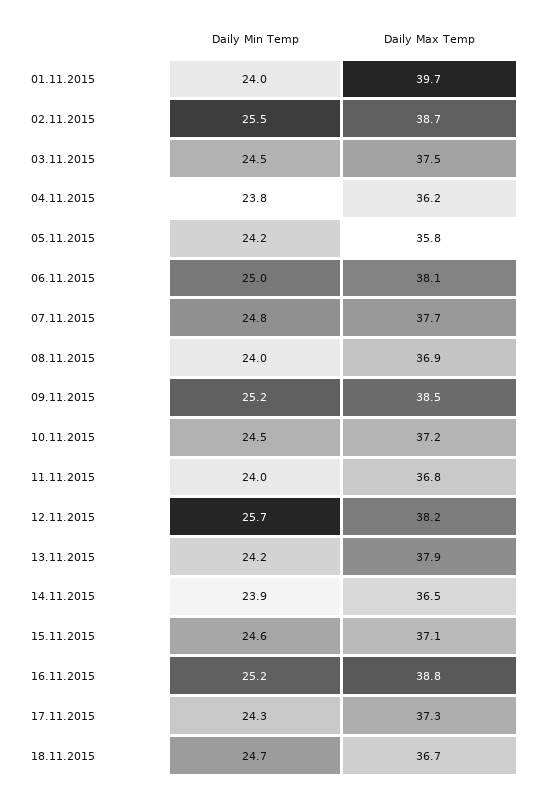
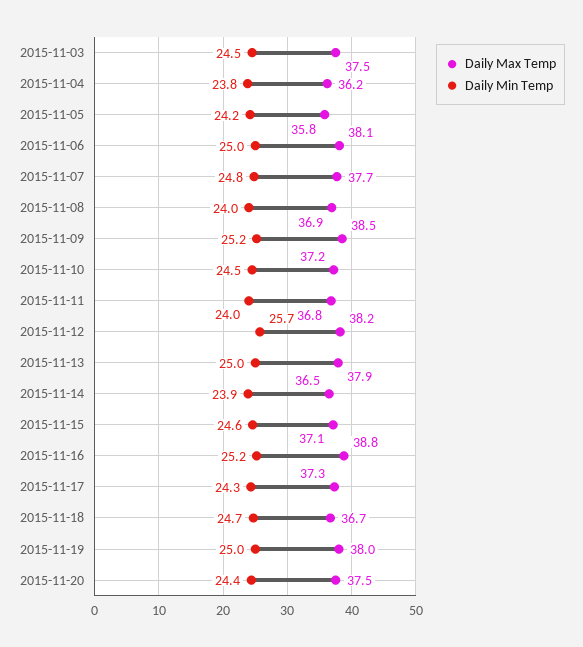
Daily Min Temp, 01.11.2015: 24 -> none
Daily Max Temp, 01.11.2015: 39.7 -> none
Daily Min Temp, 02.11.2015: 25.5 -> none
Daily Max Temp, 02.11.2015: 38.7 -> none
Daily Min Temp, 13.11.2015: 24.2 -> 25
Daily Max Temp, 2015-11-19: none -> 38
Daily Min Temp, 2015-11-19: none -> 25
Daily Max Temp, 2015-11-20: none -> 37.5
Daily Min Temp, 2015-11-20: none -> 24.4

